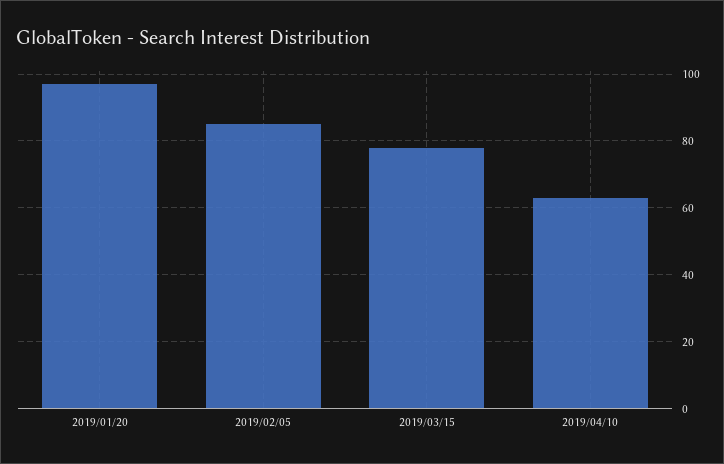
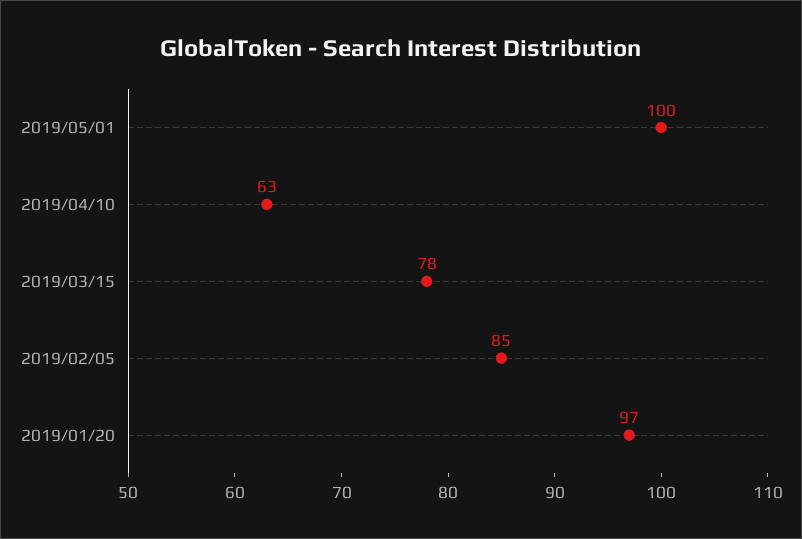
2019/05/01: none -> 100

